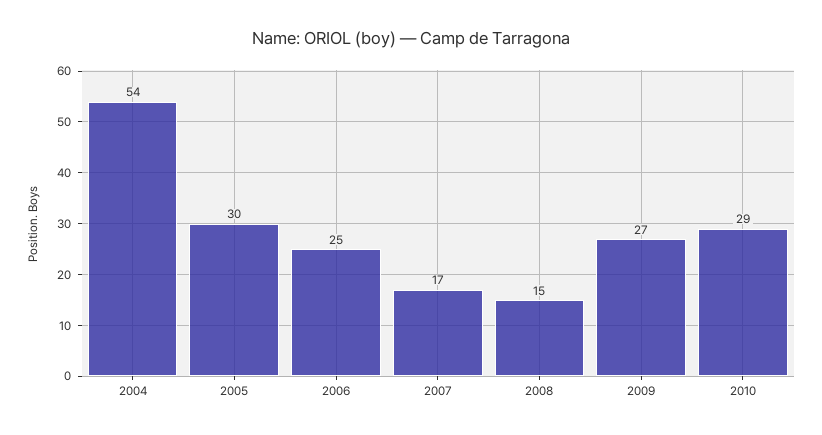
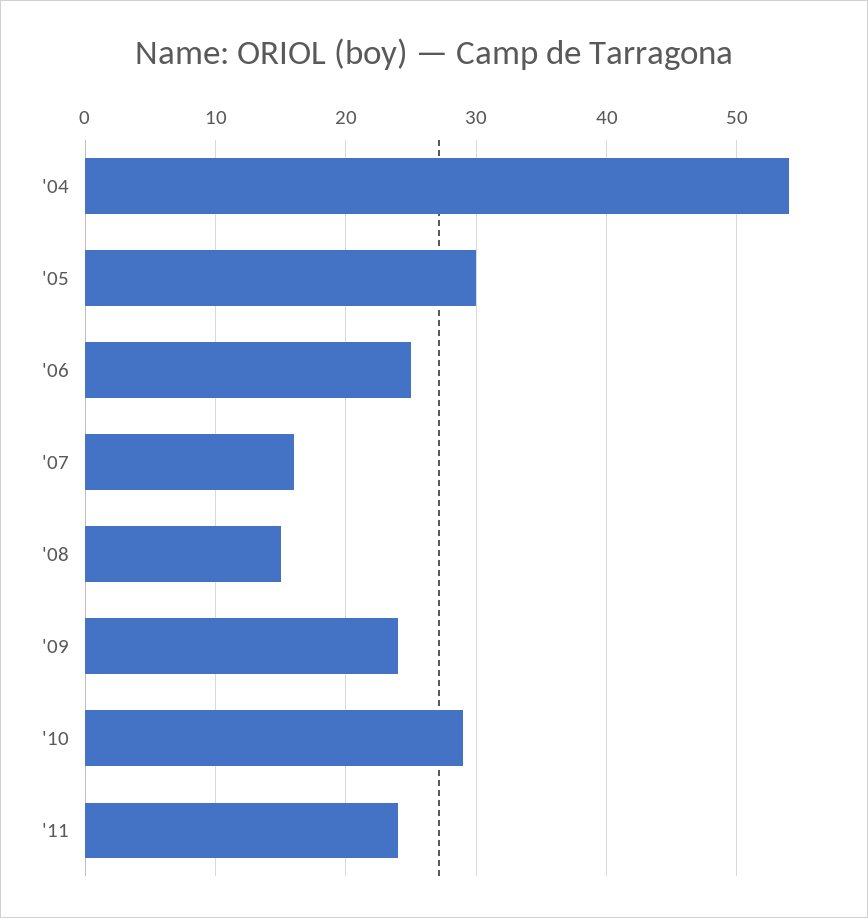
2007: 17 -> 16
2009: 27 -> 24
'11: none -> 24

